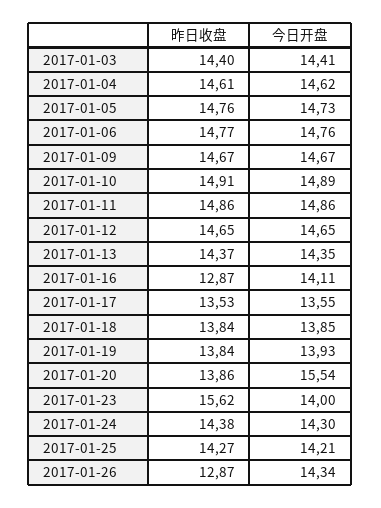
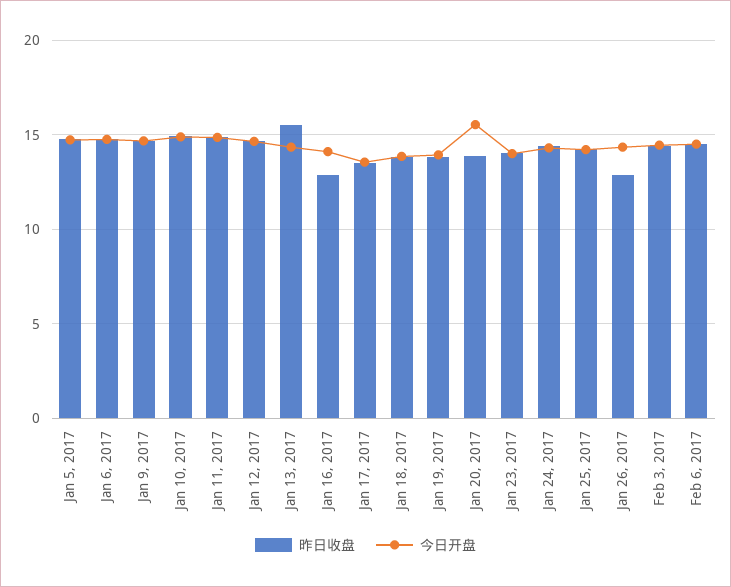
昨日收盘, 2017-01-03: 14.4 -> none
今日开盘, 2017-01-03: 14.41 -> none
昨日收盘, 2017-01-04: 14.61 -> none
今日开盘, 2017-01-04: 14.62 -> none
昨日收盘, 2017-01-13: 14.37 -> 15.5
昨日收盘, 2017-01-23: 15.62 -> 14
昨日收盘, Feb 3, 2017: none -> 14.5
今日开盘, Feb 3, 2017: none -> 14.5
昨日收盘, Feb 6, 2017: none -> 14.5
今日开盘, Feb 6, 2017: none -> 14.5

